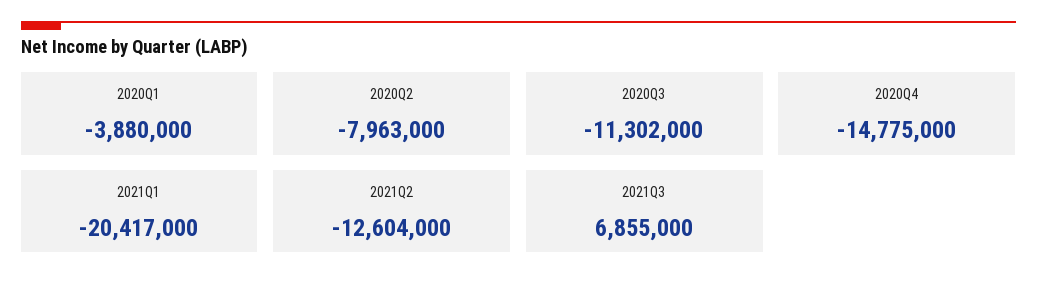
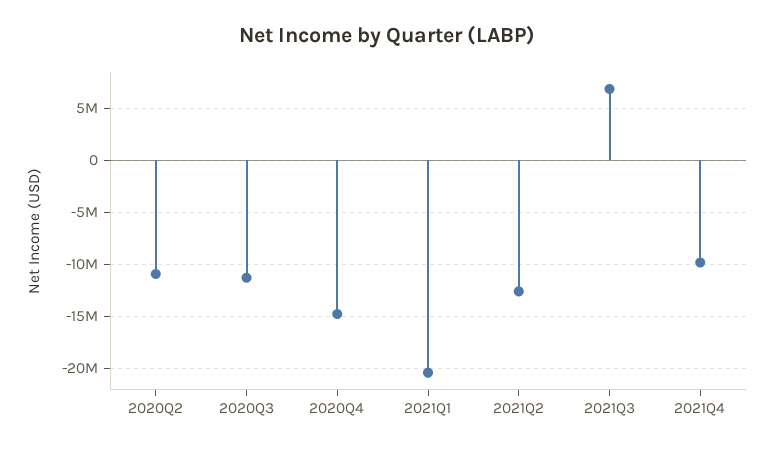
2020Q1: -3880000 -> none
2020Q2: -7963000 -> -11000000
2021Q4: none -> -10000000

